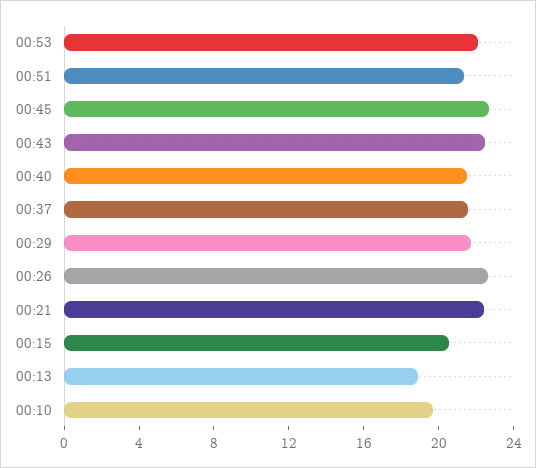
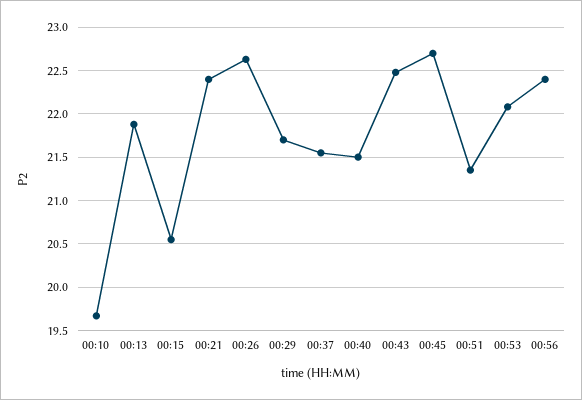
00:13: 19 -> 21.9
00:56: none -> 22.4

